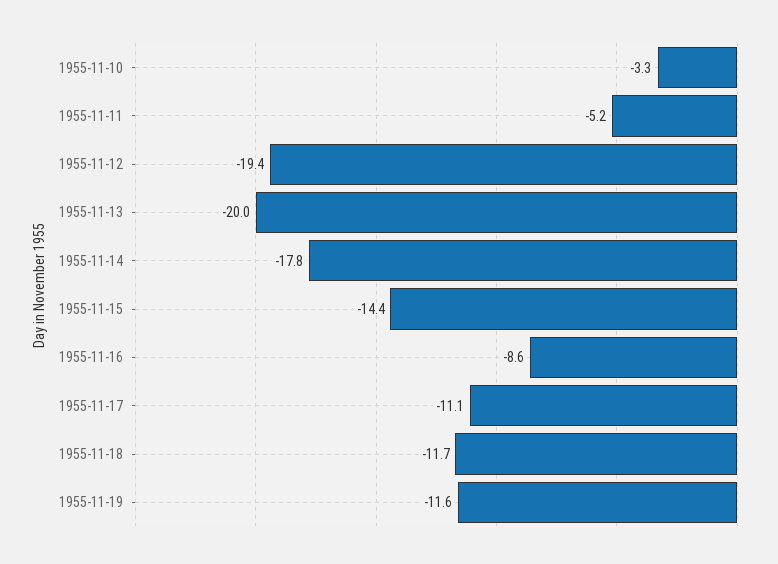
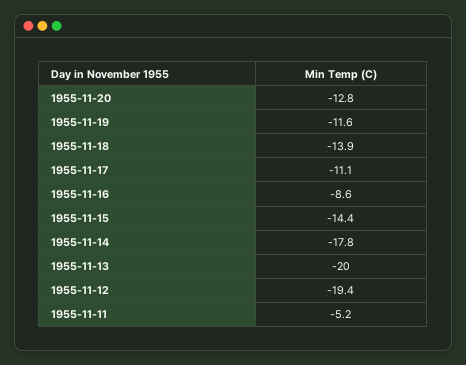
1955-11-10: -3.3 -> none
1955-11-18: -11.7 -> -13.9
1955-11-20: none -> -12.8

